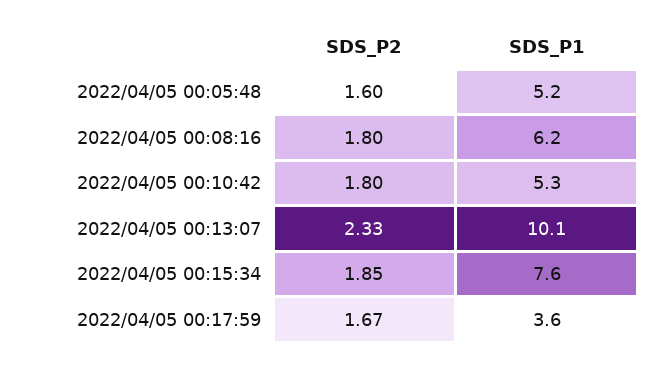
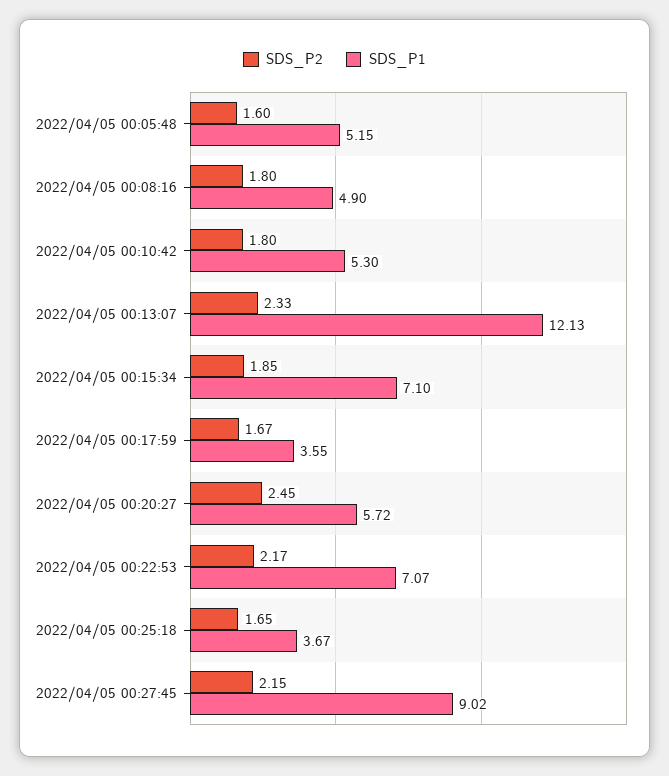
SDS_P1, 2022/04/05 00:08:16: 6.2 -> 4.9
SDS_P1, 2022/04/05 00:13:07: 10.1 -> 12.13
SDS_P1, 2022/04/05 00:15:34: 7.6 -> 7.1
SDS_P2, 2022/04/05 00:20:27: none -> 2.45
SDS_P1, 2022/04/05 00:20:27: none -> 5.72
SDS_P2, 2022/04/05 00:22:53: none -> 2.17
SDS_P1, 2022/04/05 00:22:53: none -> 7.07
SDS_P2, 2022/04/05 00:25:18: none -> 1.65
SDS_P1, 2022/04/05 00:25:18: none -> 3.67
SDS_P2, 2022/04/05 00:27:45: none -> 2.15
SDS_P1, 2022/04/05 00:27:45: none -> 9.02

